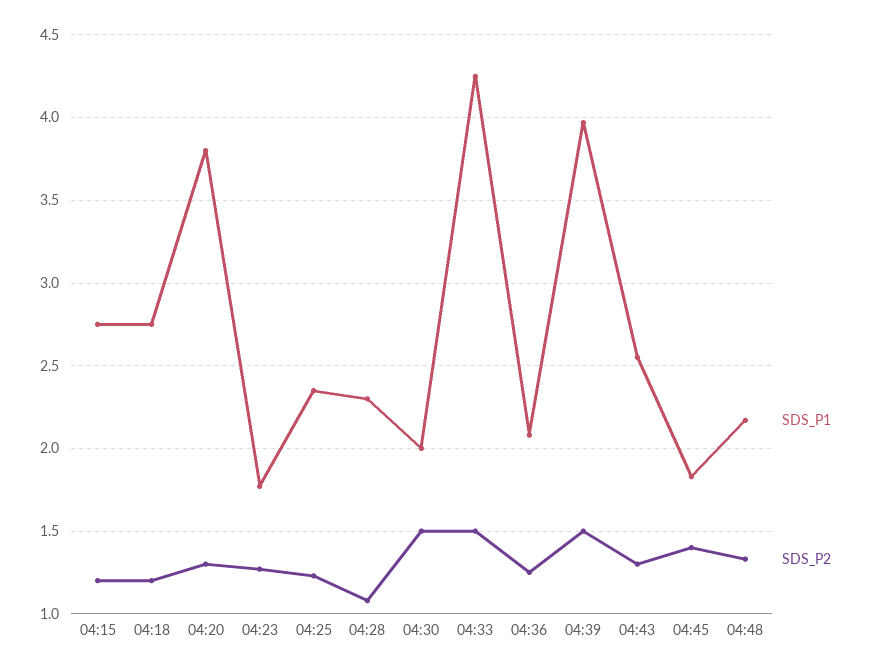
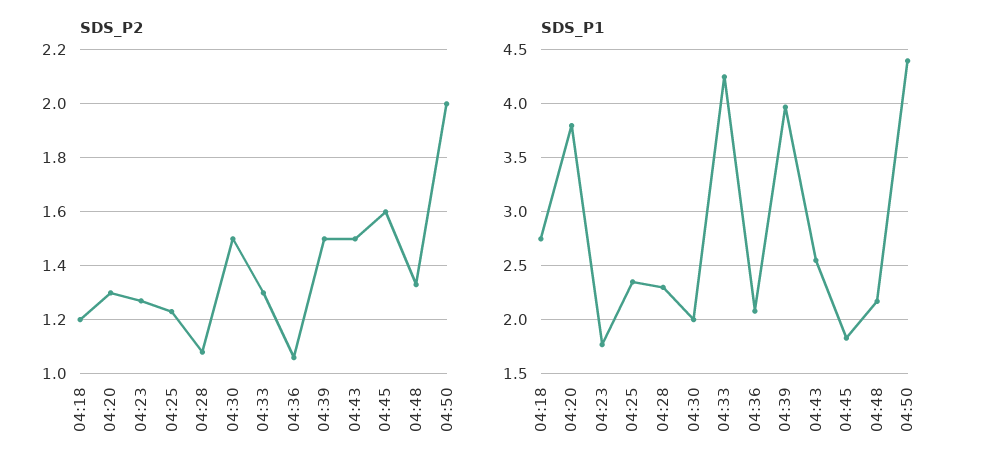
SDS_P1, 04:15: 2.75 -> none
SDS_P2, 04:15: 1.2 -> none
SDS_P2, 04:33: 1.5 -> 1.3
SDS_P2, 04:36: 1.25 -> 1.05
SDS_P2, 04:43: 1.3 -> 1.5
SDS_P2, 04:45: 1.4 -> 1.6
SDS_P2, 04:50: none -> 2
SDS_P1, 04:50: none -> 4.4

